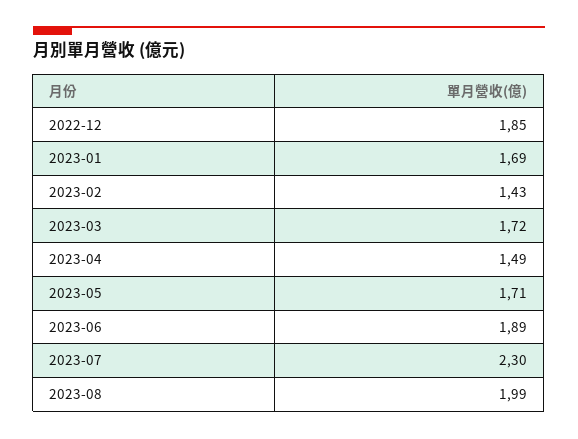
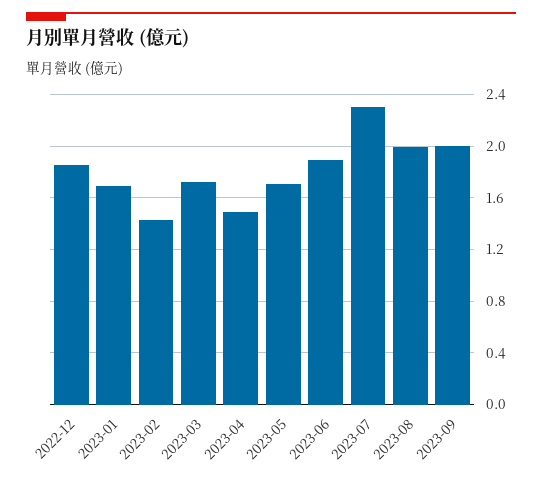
2023-09: none -> 2

